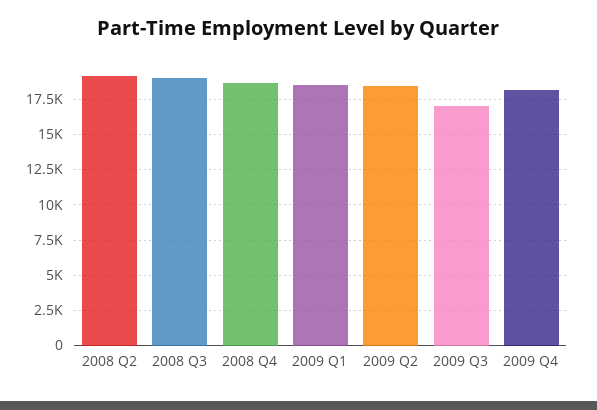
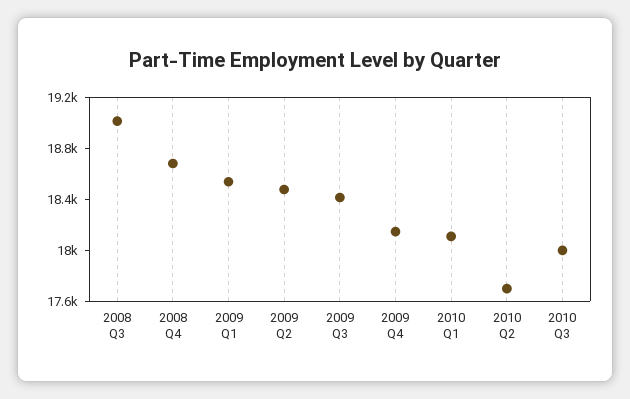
2008 Q2: 19000 -> none
2009 Q3: 17000 -> 18400
2010 Q1: none -> 18100
2010 Q2: none -> 17700
2010 Q3: none -> 18000

